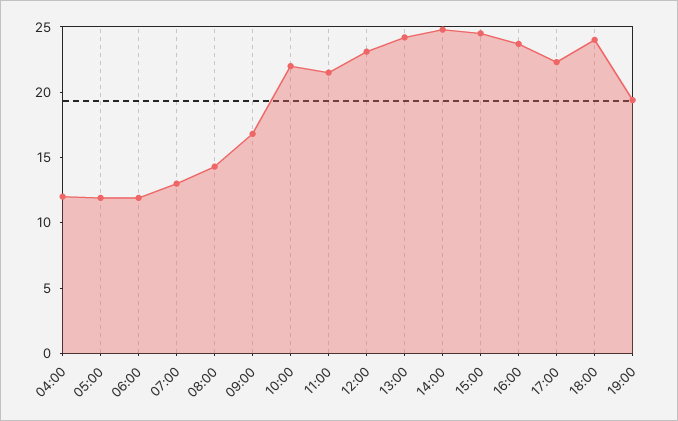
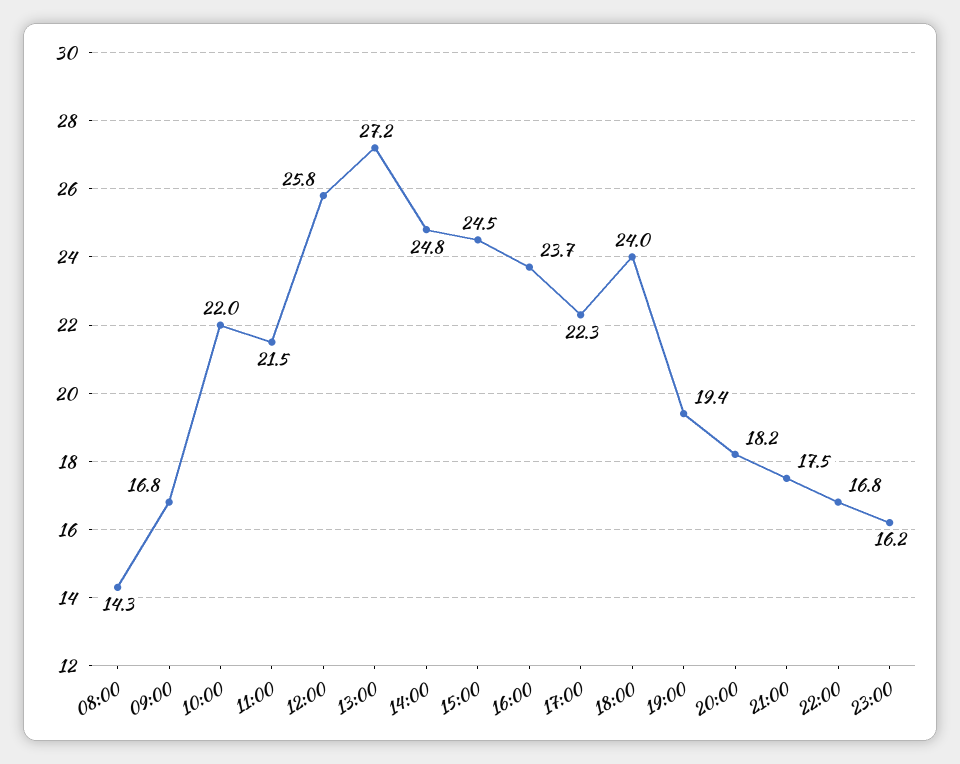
04:00: 12 -> none
05:00: 12 -> none
06:00: 12 -> none
07:00: 13 -> none
12:00: 23 -> 25.8
13:00: 24 -> 27.2
20:00: none -> 18.2
21:00: none -> 17.5
22:00: none -> 16.8
23:00: none -> 16.2

